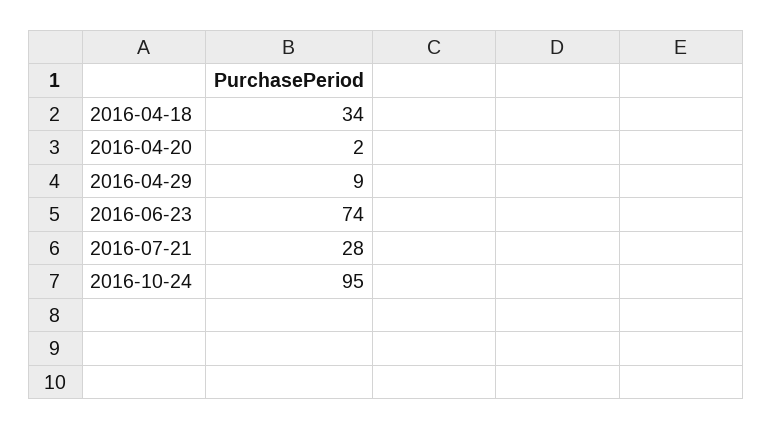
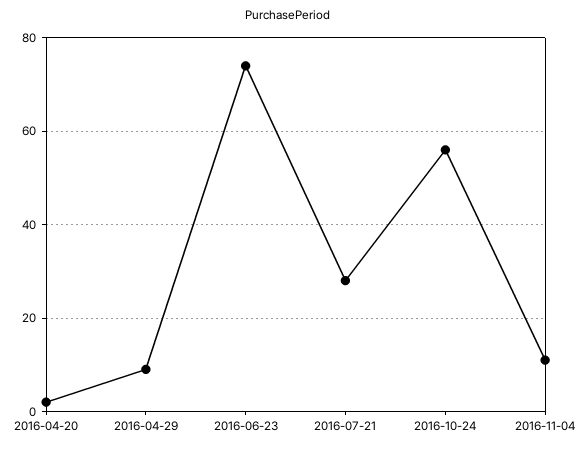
2016-04-18: 34 -> none
2016-10-24: 95 -> 55
2016-11-04: none -> 10

